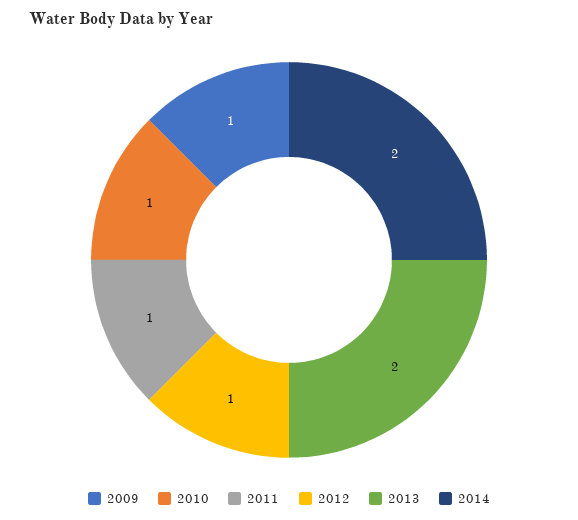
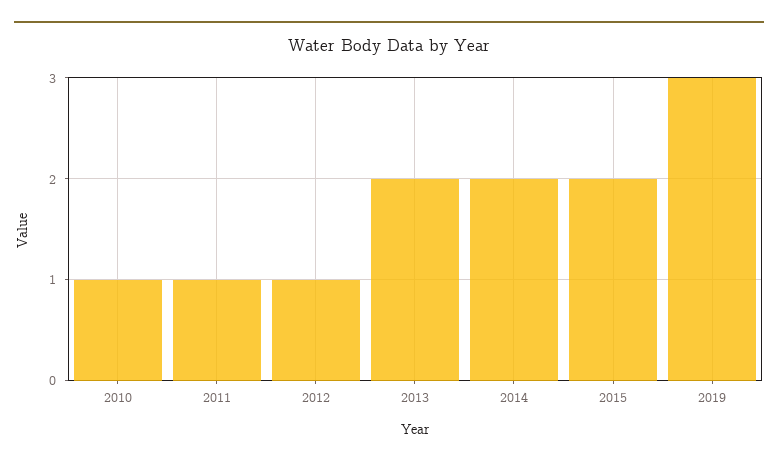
2009: 1 -> none
2015: none -> 2
2019: none -> 3

